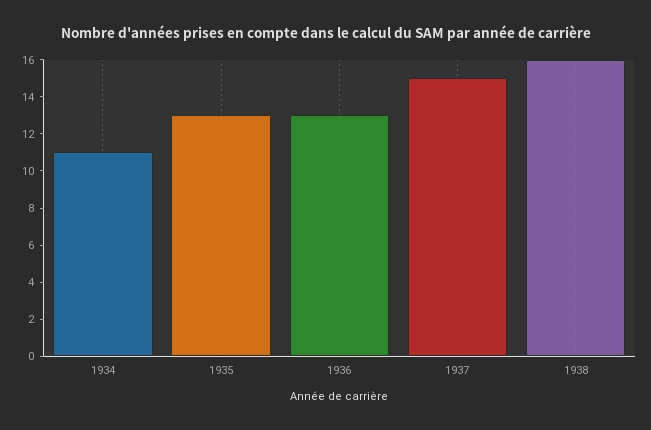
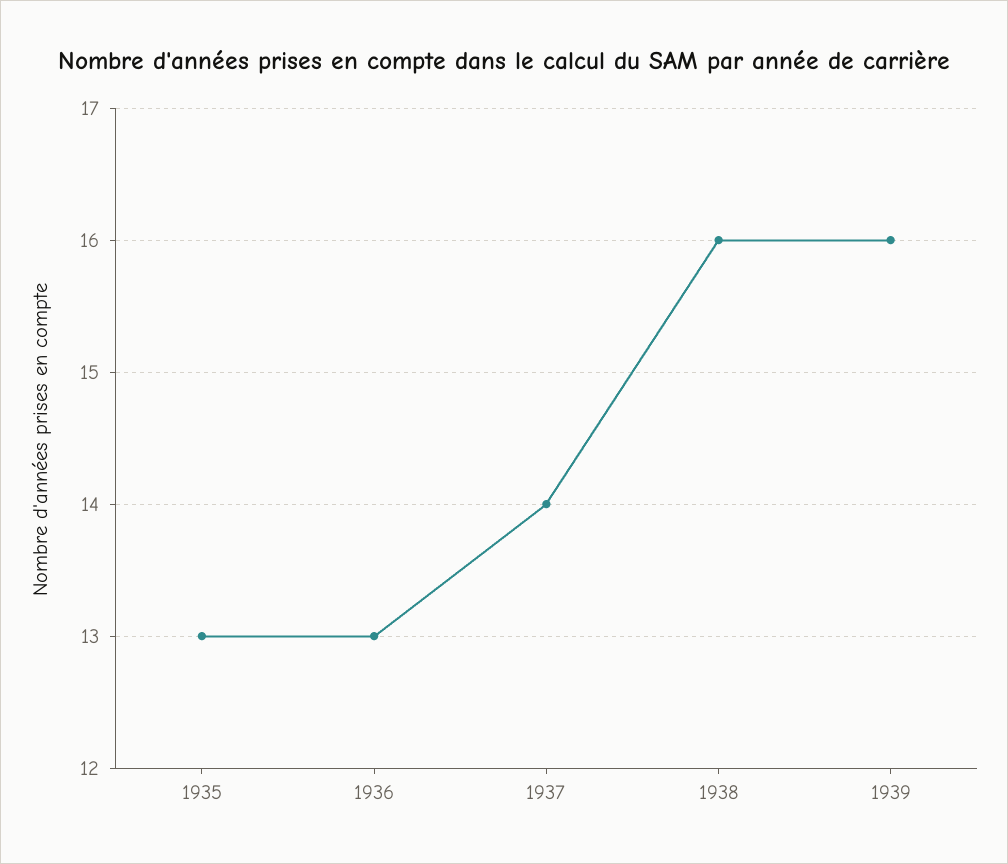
1934: 11 -> none
1937: 15 -> 14
1939: none -> 16

